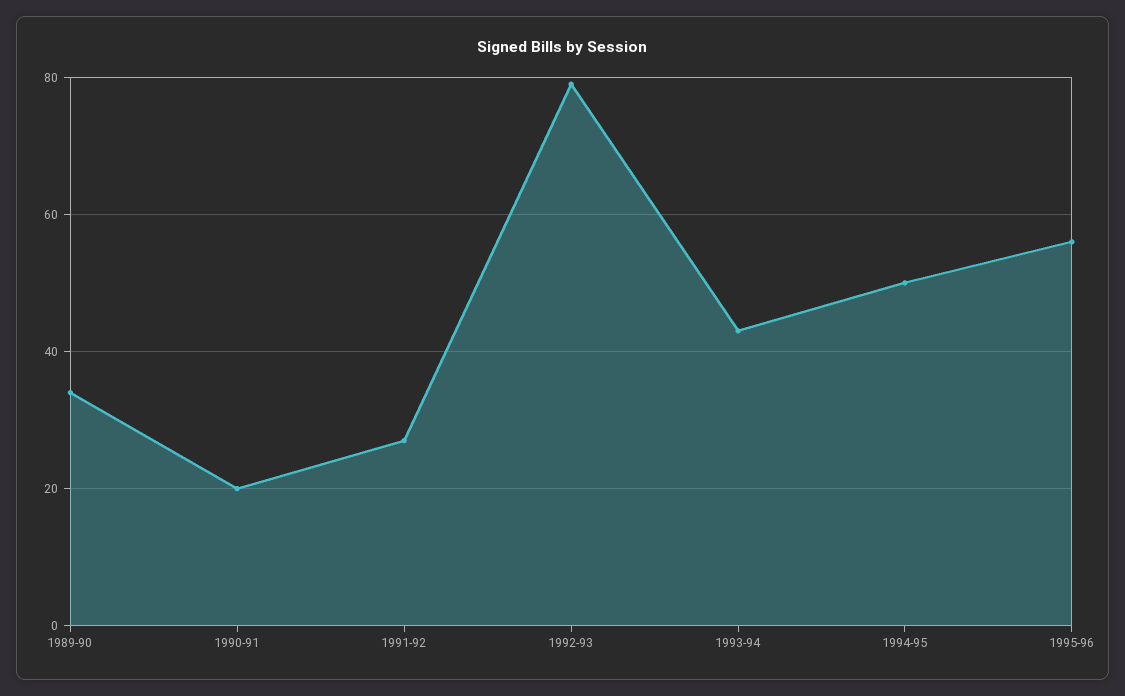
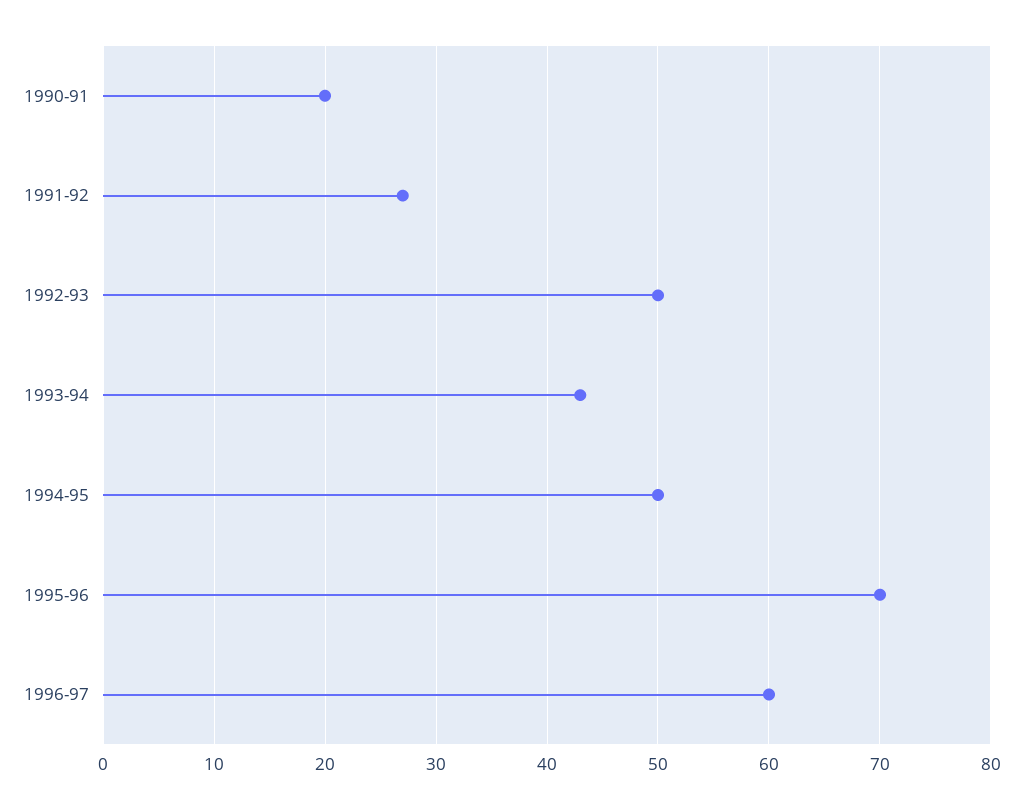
1989-90: 35 -> none
1992-93: 80 -> 50
1995-96: 55 -> 70
1996-97: none -> 60

